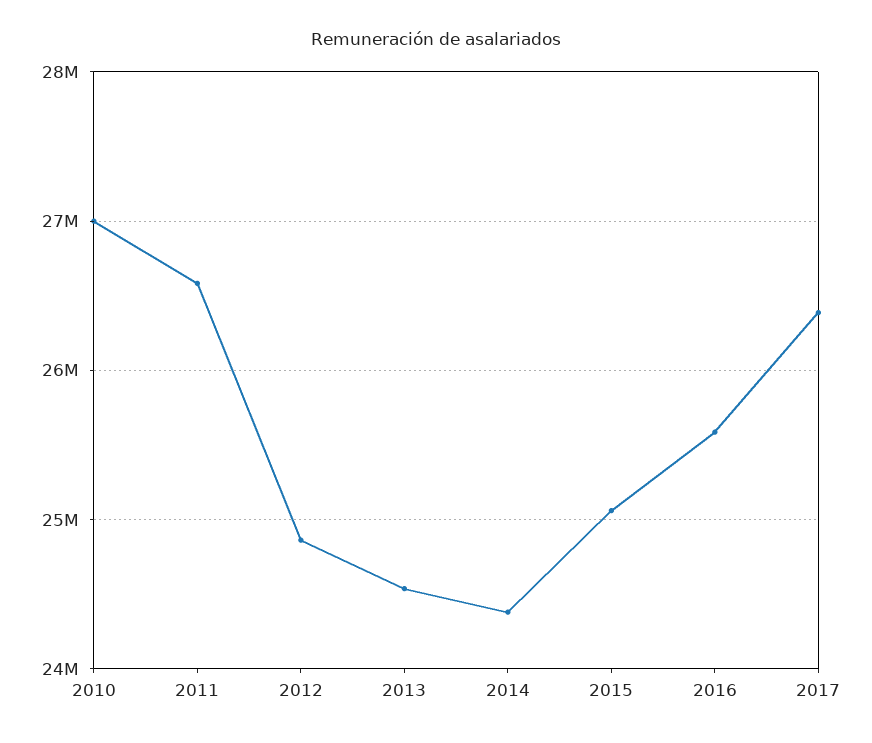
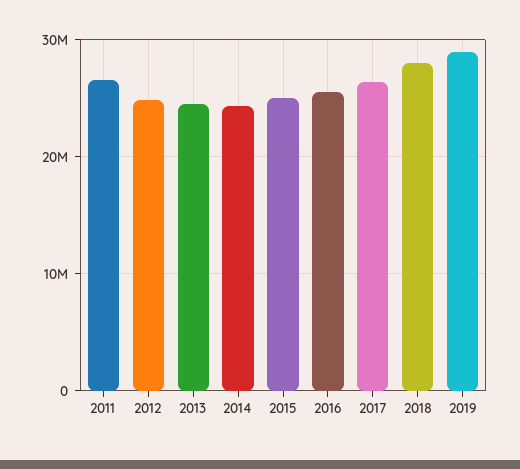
2010: 27000000 -> none
2018: none -> 28000000
2019: none -> 29000000

